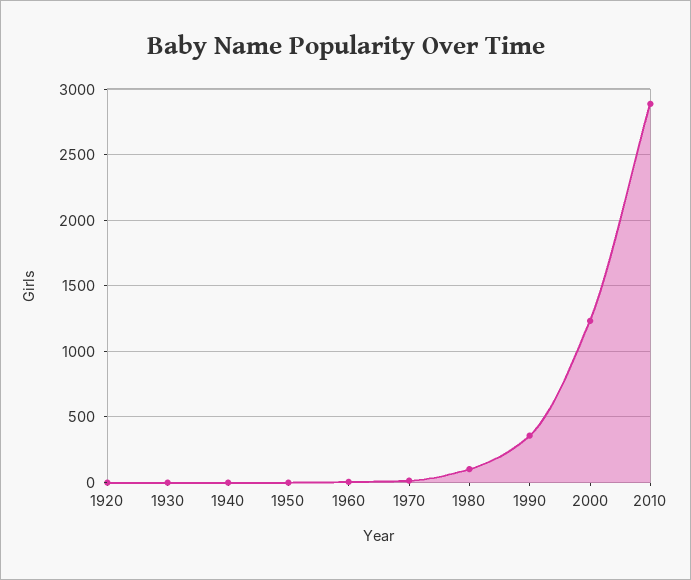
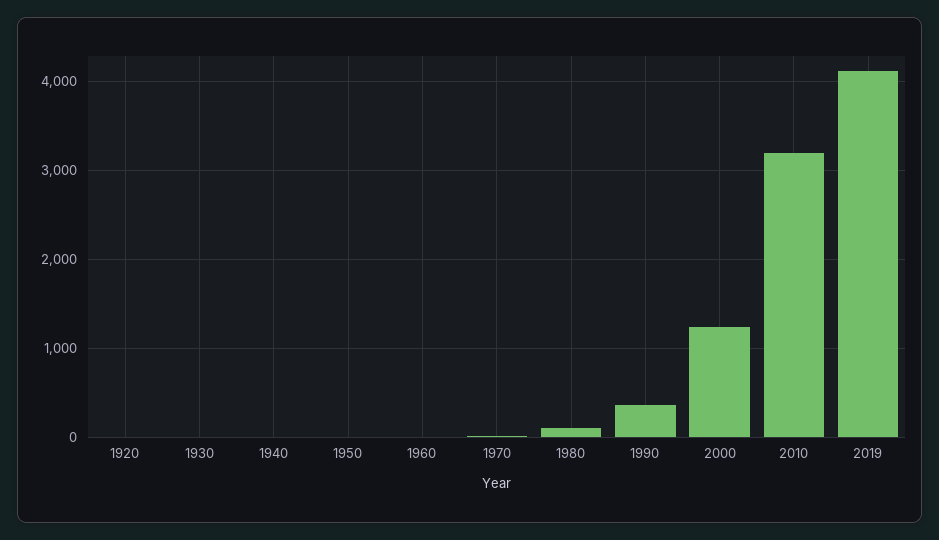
2010: 2900 -> 3200
2019: none -> 4100

